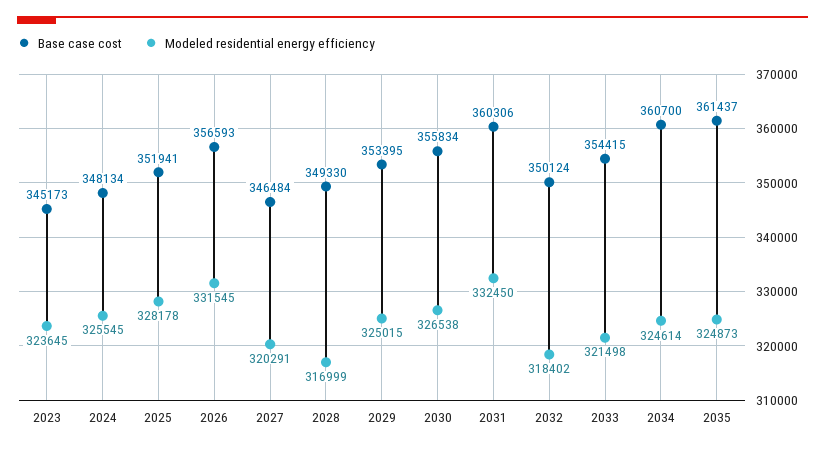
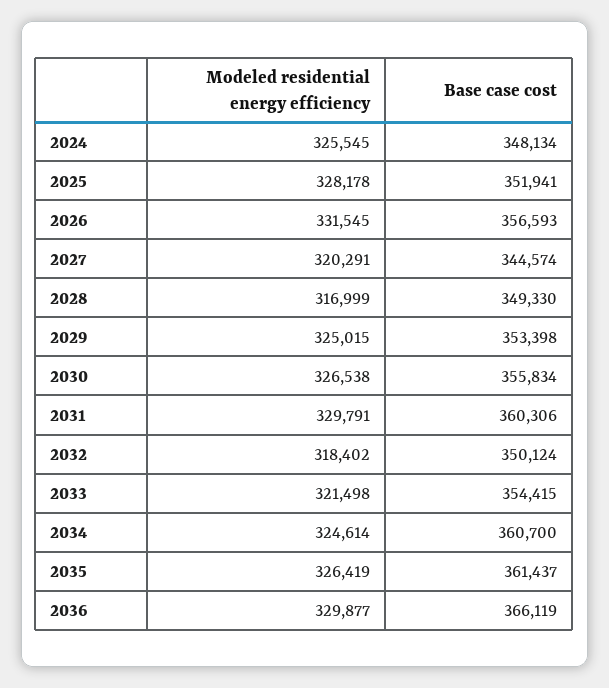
Base case cost, 2023: 345173 -> none
Modeled residential energy efficiency, 2023: 323645 -> none
Base case cost, 2027: 346484 -> 344574
Base case cost, 2029: 353395 -> 353398
Modeled residential energy efficiency, 2031: 332450 -> 329791
Modeled residential energy efficiency, 2035: 324873 -> 326419
Modeled residential energy efficiency, 2036: none -> 329877
Base case cost, 2036: none -> 366119

